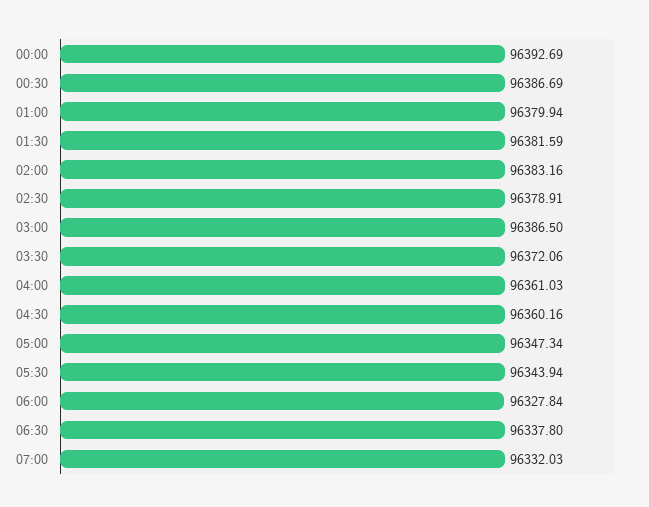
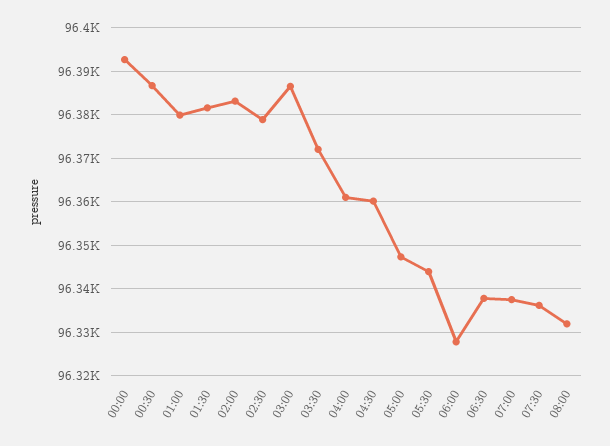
07:00: 96332.03 -> 96338
07:30: none -> 96336
08:00: none -> 96332

